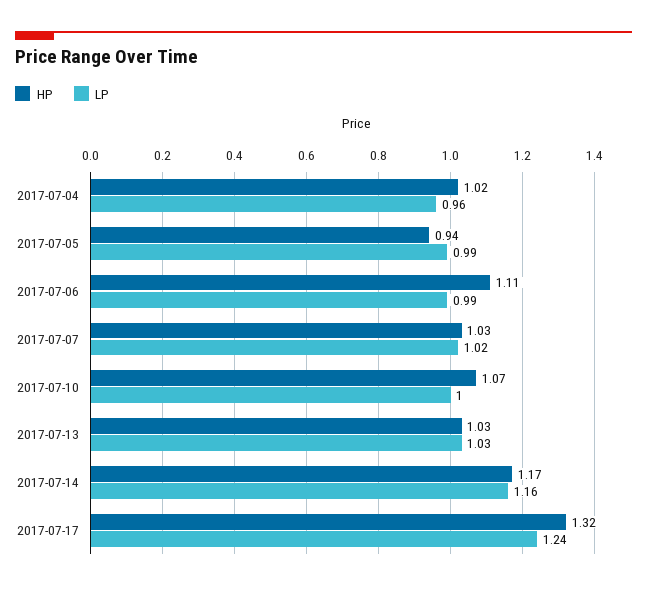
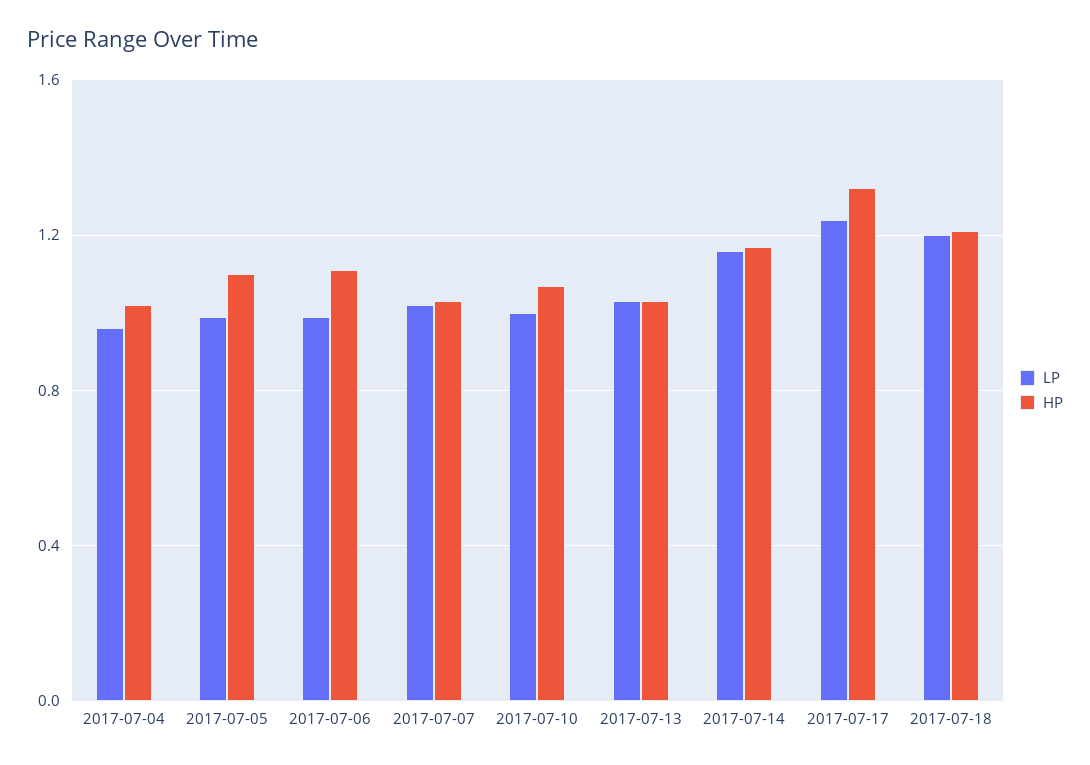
HP, 2017-07-05: 0.94 -> 1.1
LP, 2017-07-18: none -> 1.2
HP, 2017-07-18: none -> 1.2

